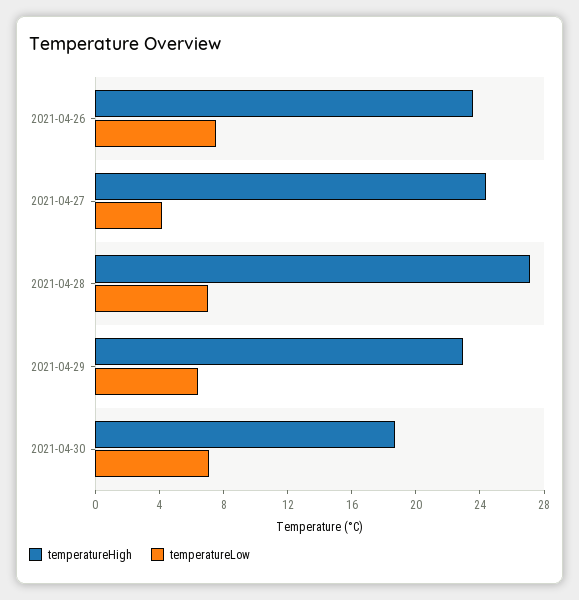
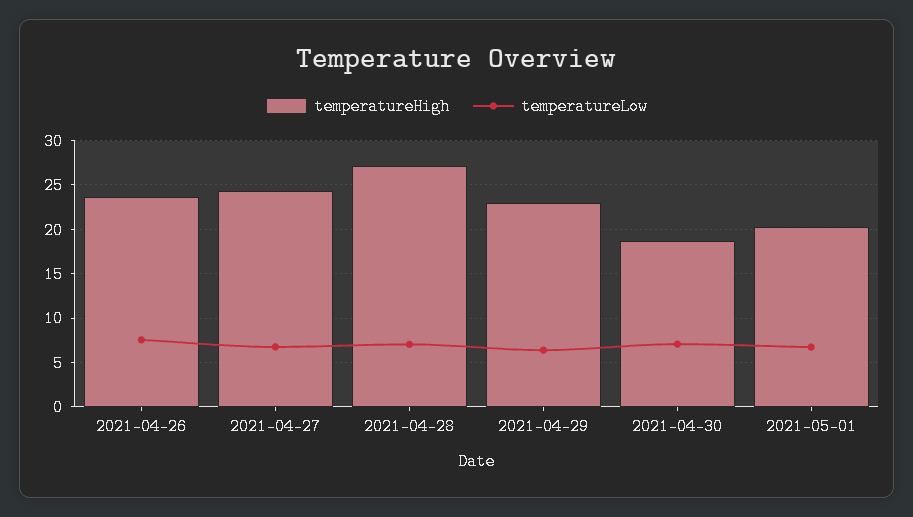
temperatureLow, 2021-04-27: 4 -> 7
temperatureHigh, 2021-05-01: none -> 20
temperatureLow, 2021-05-01: none -> 7

